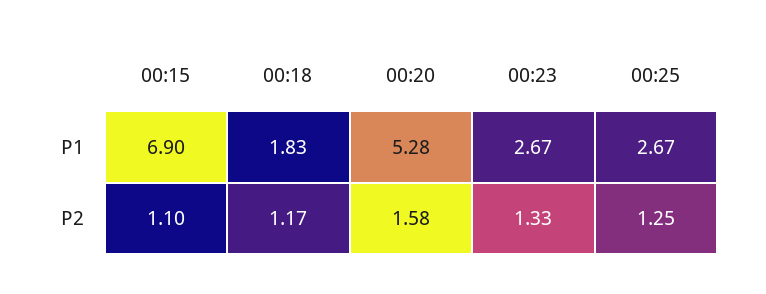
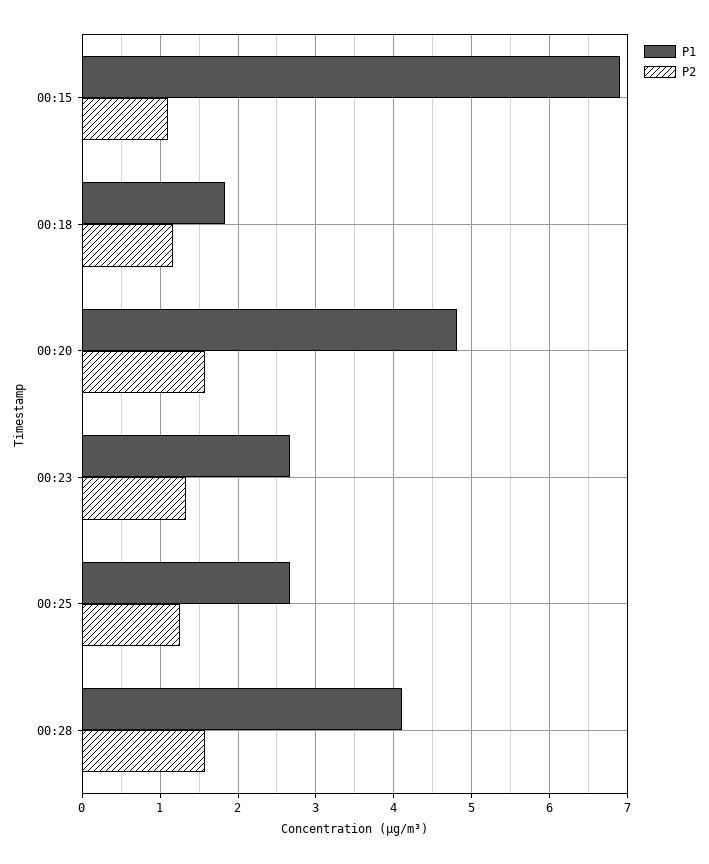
P1, 00:20: 5.28 -> 4.8
P1, 00:28: none -> 4.1
P2, 00:28: none -> 1.6

